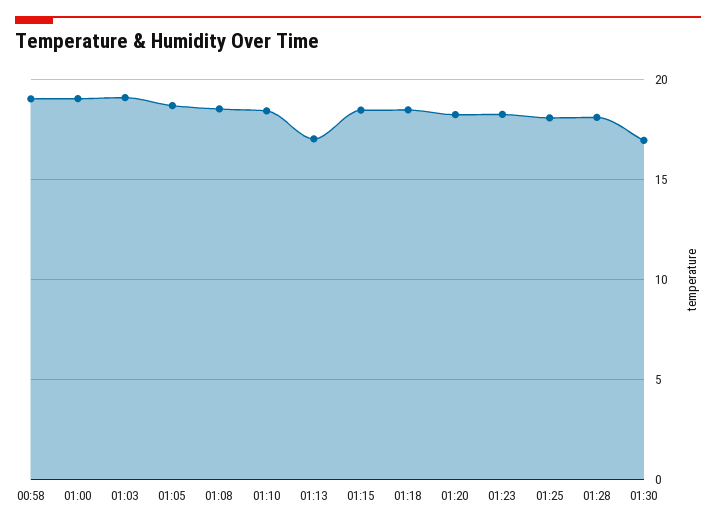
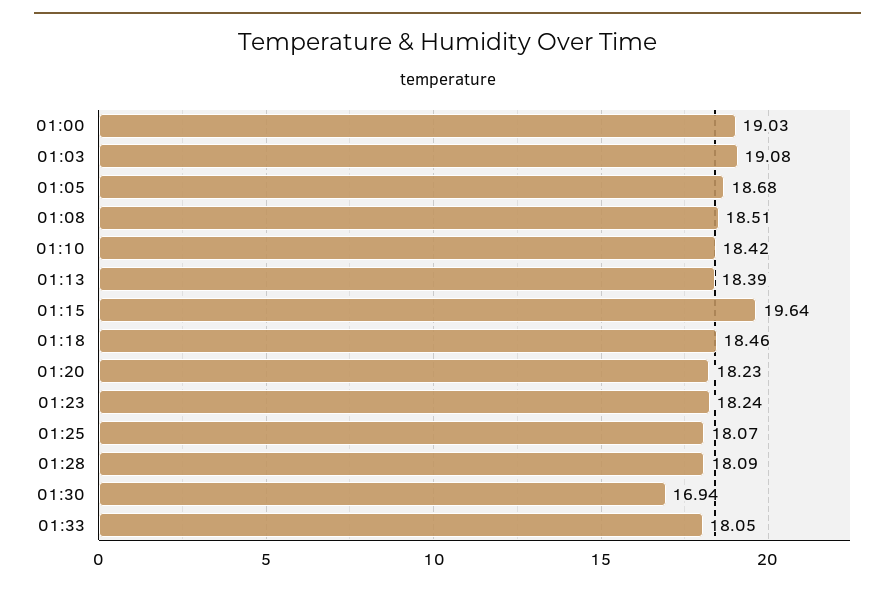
00:58: 19 -> none
01:13: 17 -> 18.39
01:15: 18.5 -> 19.64
01:33: none -> 18.05

